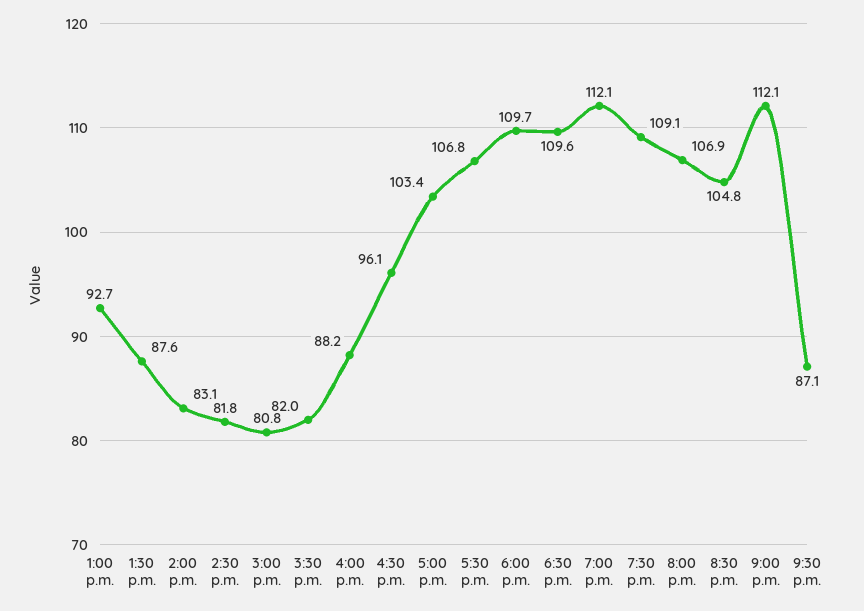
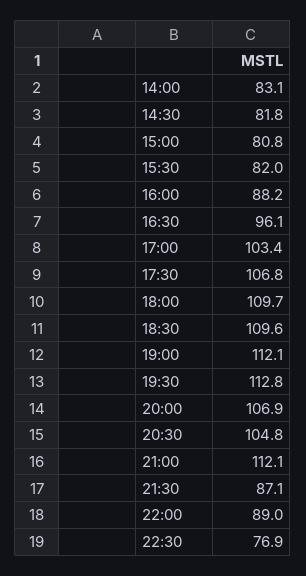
1:00 p.m.: 92.7 -> none
1:30 p.m.: 87.6 -> none
7:30 p.m.: 109.1 -> 112.8
22:00: none -> 89
22:30: none -> 76.9

